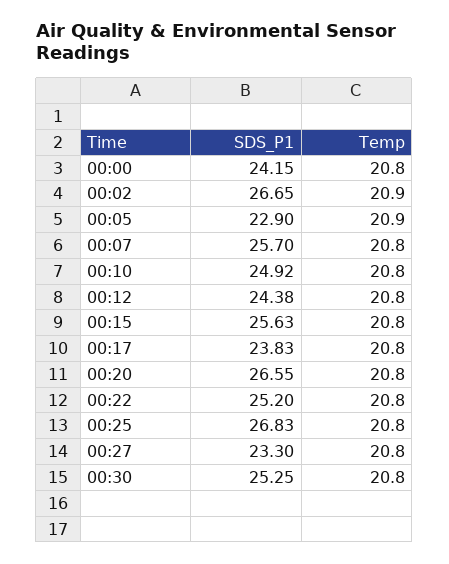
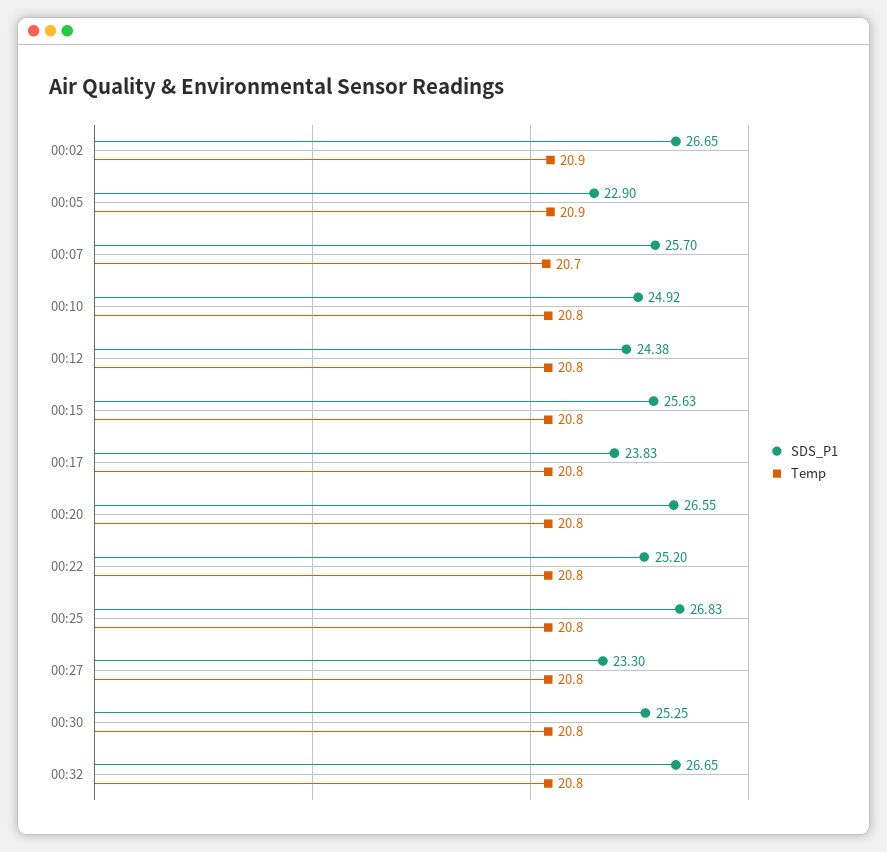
SDS_P1, 00:00: 24.15 -> none
Temp, 00:00: 20.8 -> none
Temp, 00:07: 20.8 -> 20.7
SDS_P1, 00:32: none -> 26.65
Temp, 00:32: none -> 20.8

